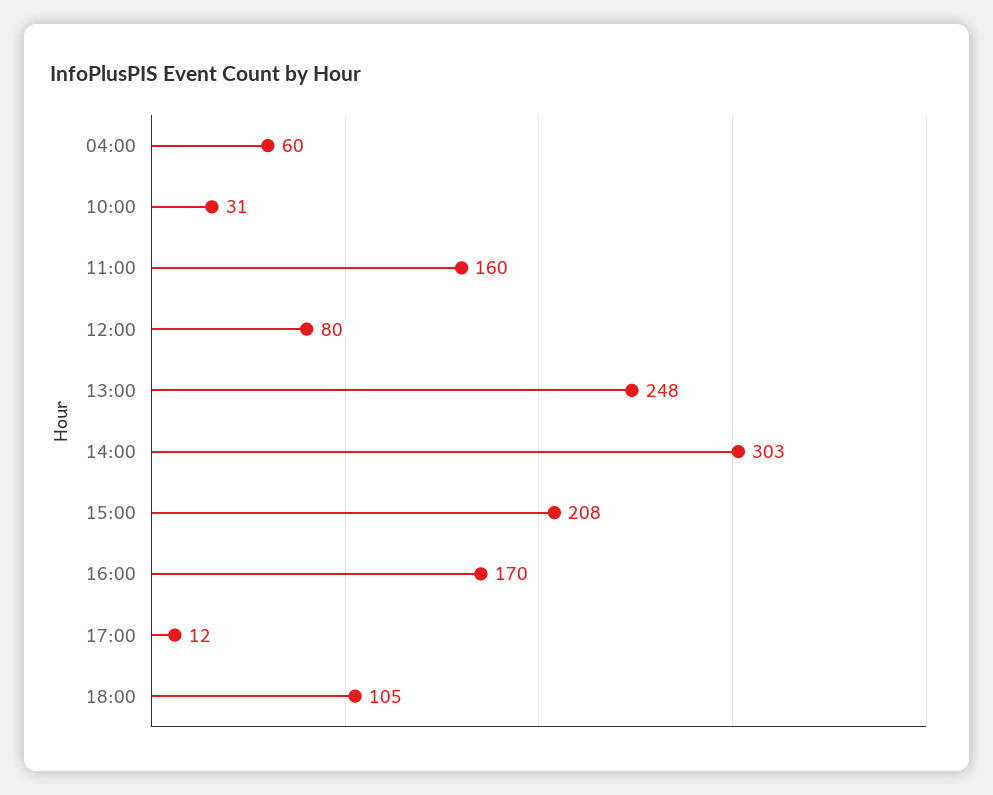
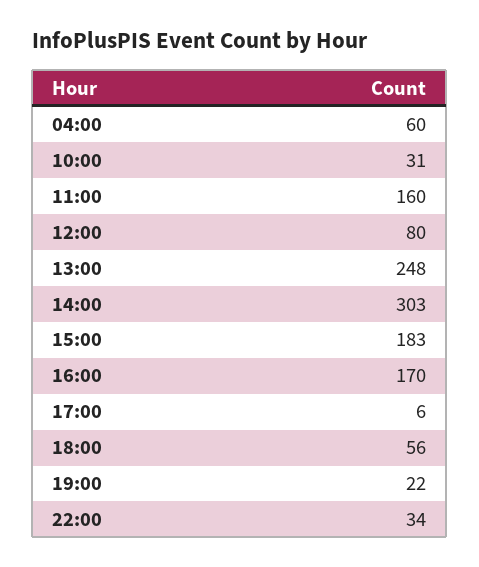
15:00: 208 -> 183
17:00: 12 -> 6
18:00: 105 -> 56
19:00: none -> 22
22:00: none -> 34

